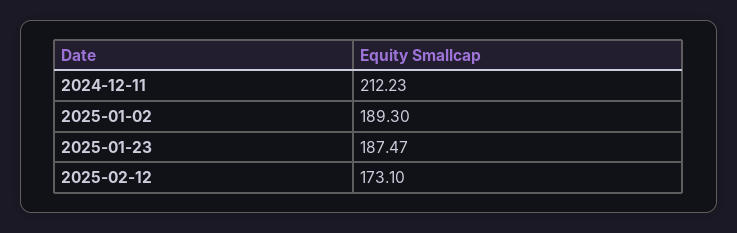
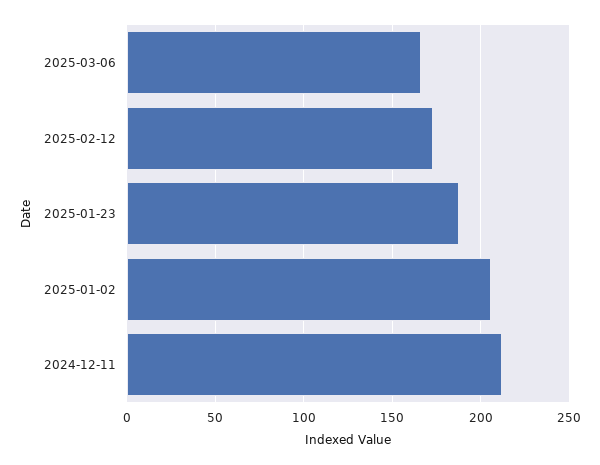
2025-01-02: 189.3 -> 205
2025-03-06: none -> 165

